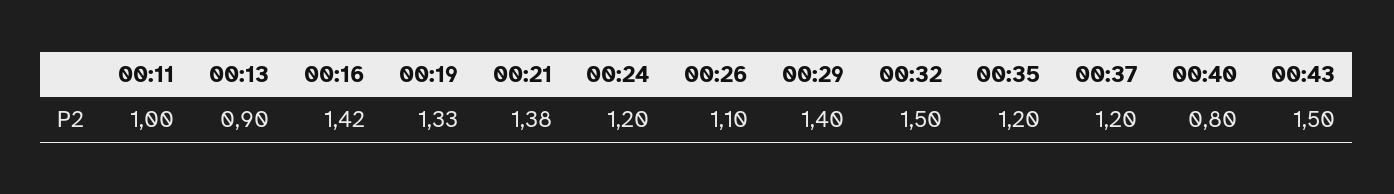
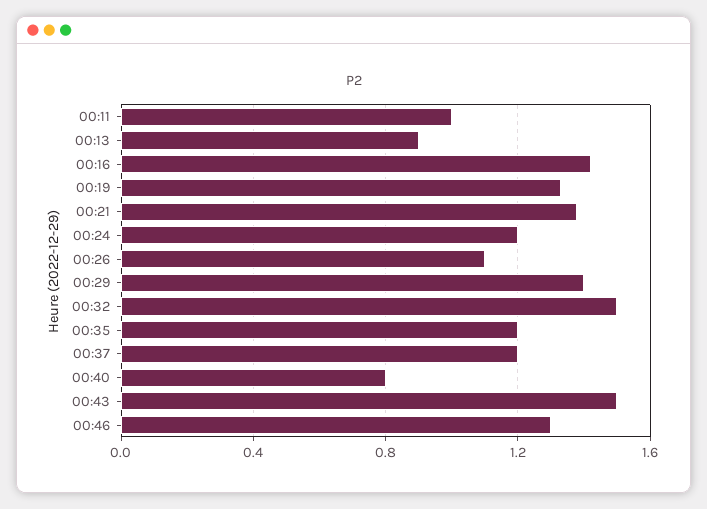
00:46: none -> 1.3

